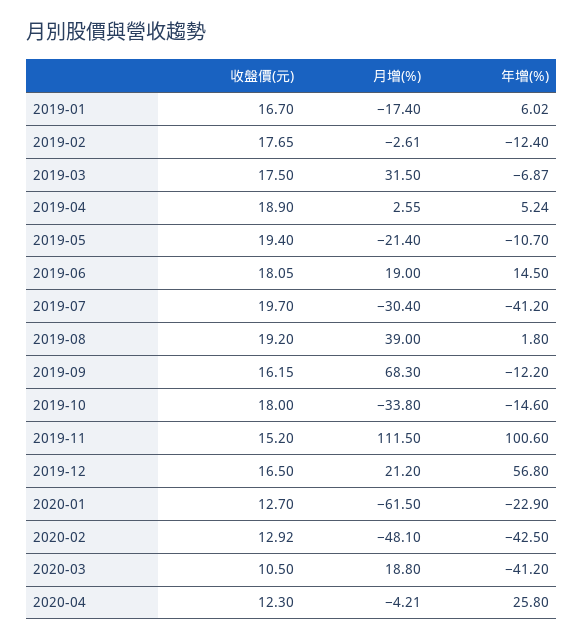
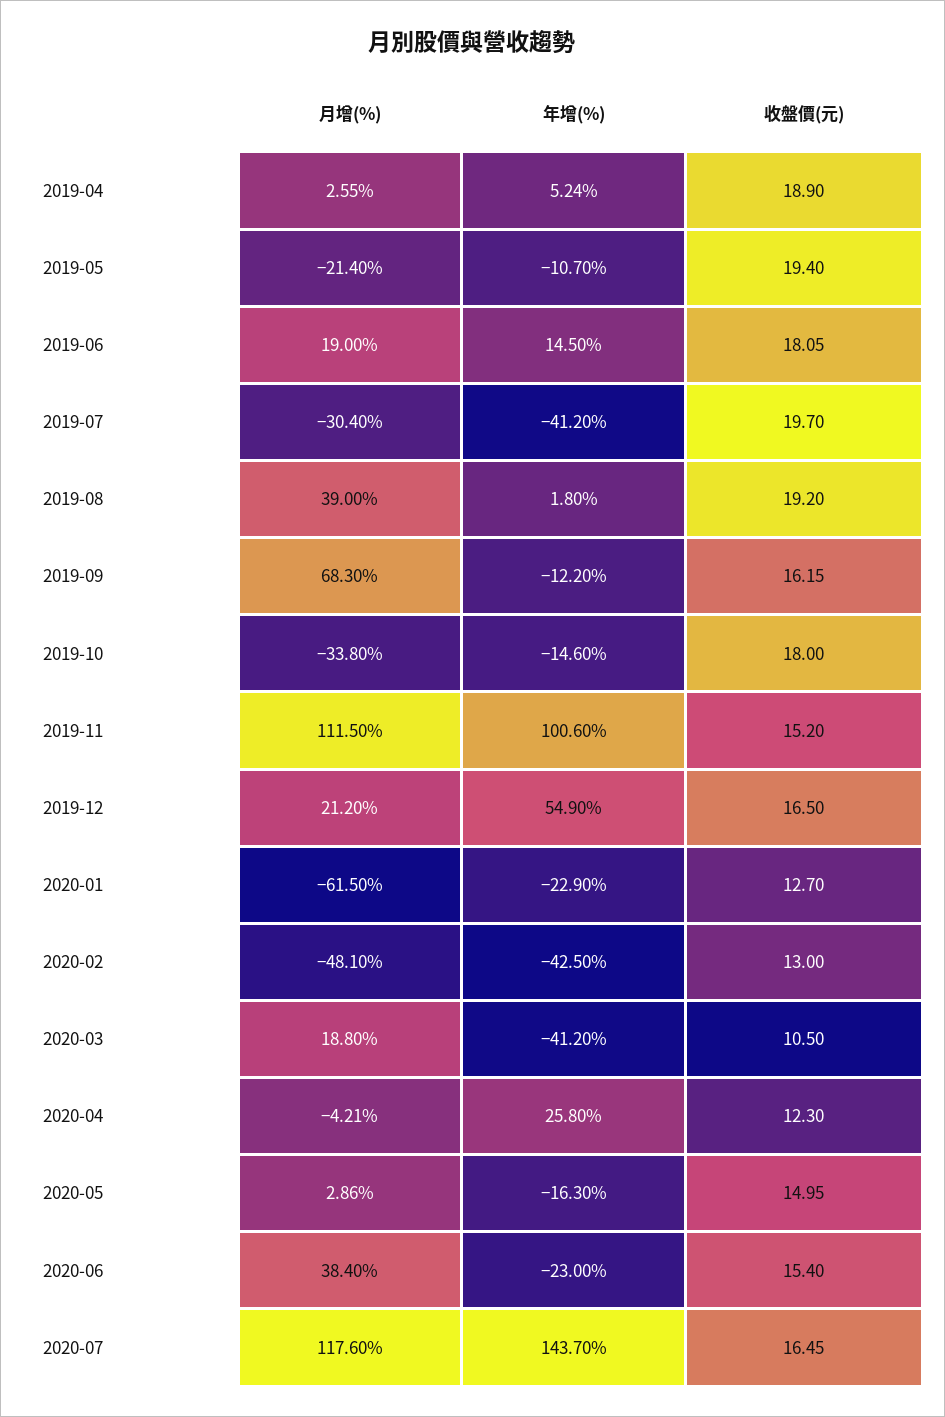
收盤價(元), 2019-01: 16.7 -> none
月增(%), 2019-01: -17.4 -> none
年增(%), 2019-01: 6.02 -> none
收盤價(元), 2019-02: 17.65 -> none
月增(%), 2019-02: -2.61 -> none
年增(%), 2019-02: -12.4 -> none
收盤價(元), 2019-03: 17.5 -> none
月增(%), 2019-03: 31.5 -> none
年增(%), 2019-03: -6.87 -> none
年增(%), 2019-12: 56.8 -> 54.9
收盤價(元), 2020-02: 12.92 -> 13
月增(%), 2020-05: none -> 2.86
年增(%), 2020-05: none -> -16.3
收盤價(元), 2020-05: none -> 14.95
月增(%), 2020-06: none -> 38.4
年增(%), 2020-06: none -> -23
收盤價(元), 2020-06: none -> 15.4
月增(%), 2020-07: none -> 117.6
年增(%), 2020-07: none -> 143.7
收盤價(元), 2020-07: none -> 16.45

